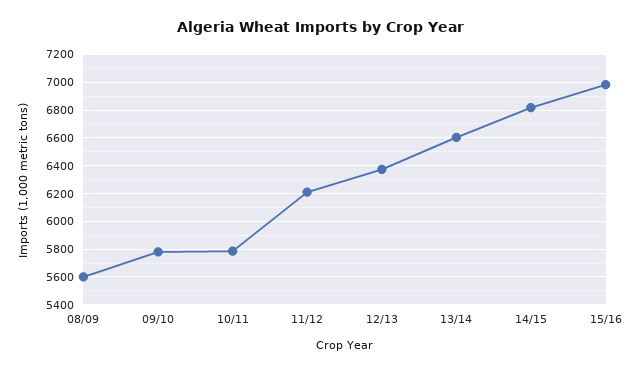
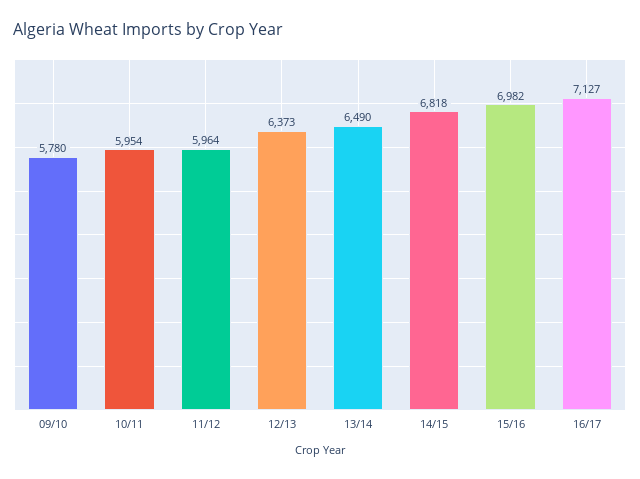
08/09: 5600 -> none
10/11: 5800 -> 5954
11/12: 6200 -> 5964
13/14: 6600 -> 6490
16/17: none -> 7127

